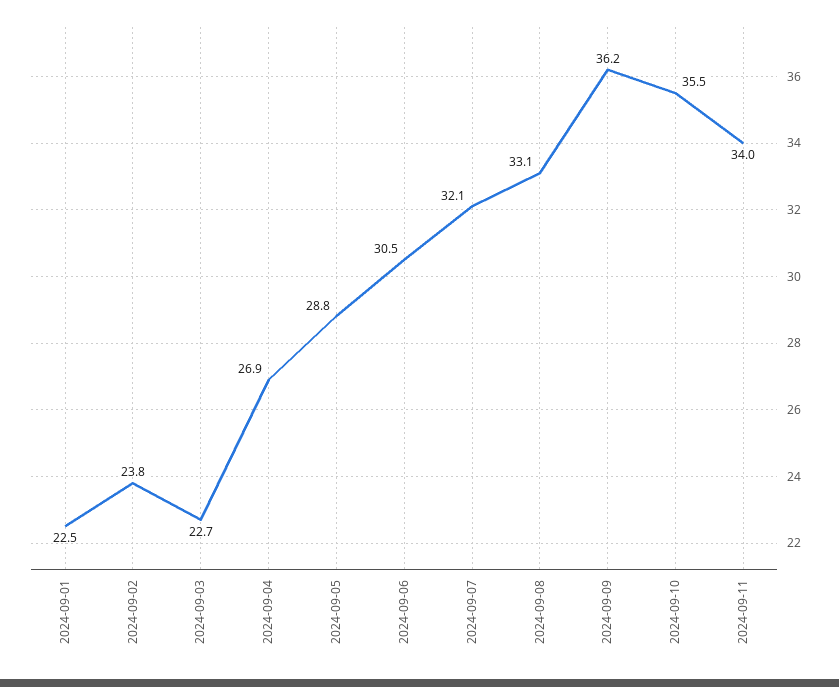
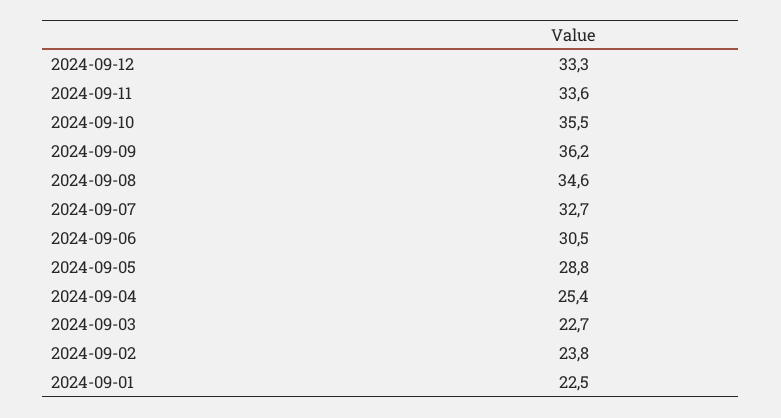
2024-09-04: 26.9 -> 25.4
2024-09-07: 32.1 -> 32.7
2024-09-08: 33.1 -> 34.6
2024-09-11: 34 -> 33.6
2024-09-12: none -> 33.3

